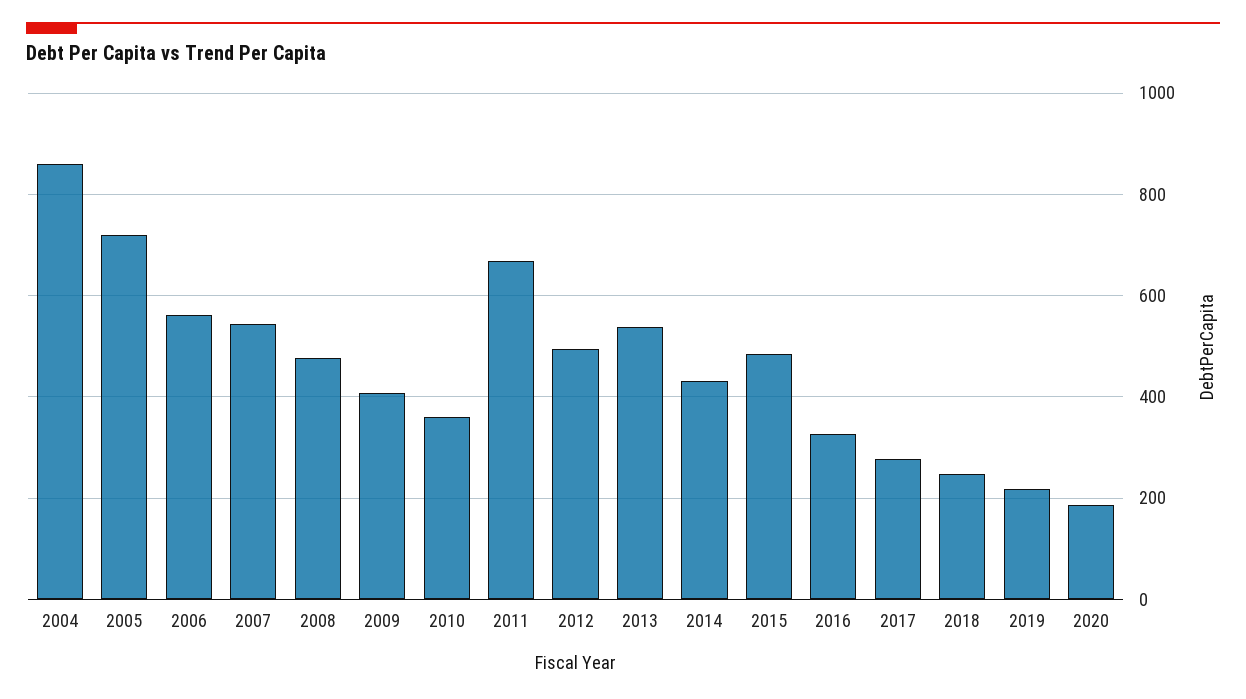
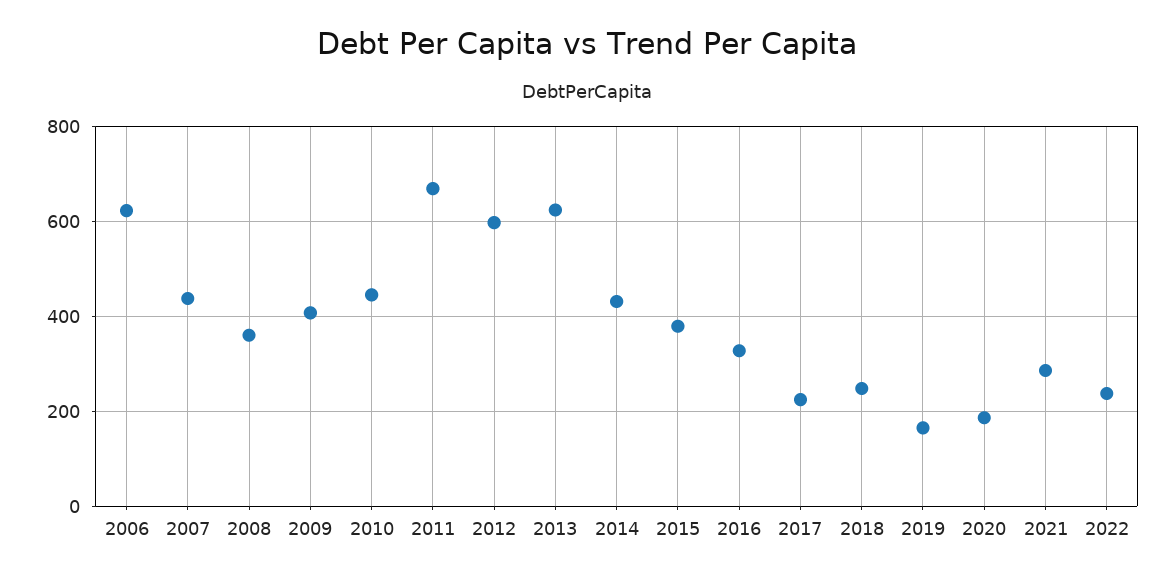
2004: 860 -> none
2005: 720 -> none
2006: 560 -> 620
2007: 540 -> 440
2008: 480 -> 360
2010: 360 -> 440
2012: 500 -> 600
2013: 540 -> 620
2015: 480 -> 380
2017: 280 -> 220
2019: 220 -> 160
2021: none -> 280
2022: none -> 240

